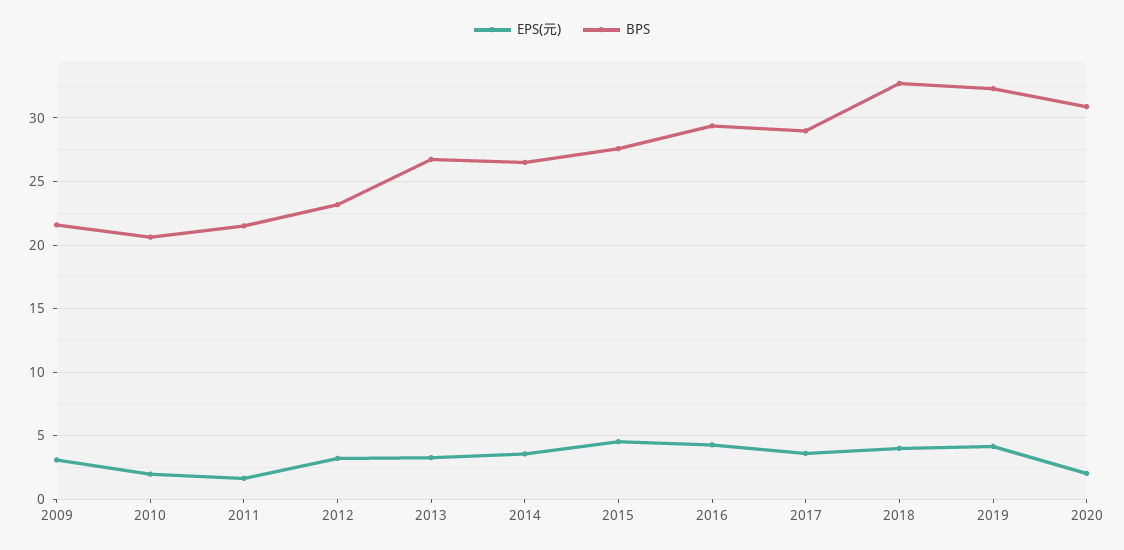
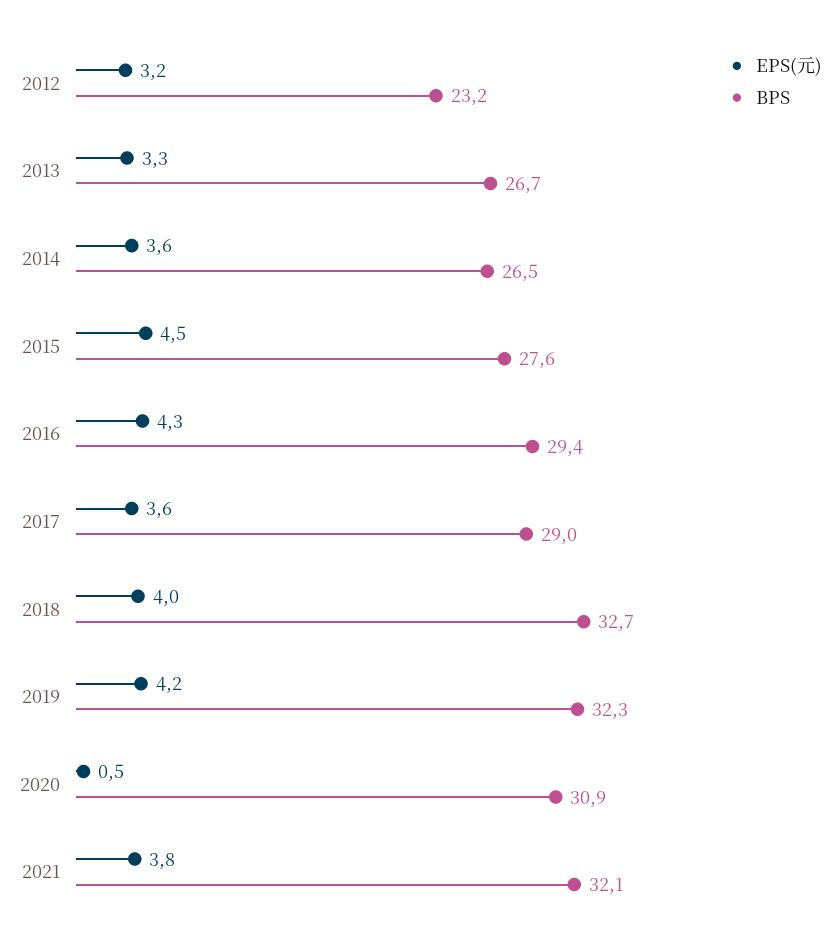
EPS(元), 2009: 3 -> none
BPS, 2009: 21.5 -> none
EPS(元), 2010: 2 -> none
BPS, 2010: 20.5 -> none
EPS(元), 2011: 1.5 -> none
BPS, 2011: 21.5 -> none
EPS(元), 2020: 2 -> 0.5
EPS(元), 2021: none -> 3.8
BPS, 2021: none -> 32.1

